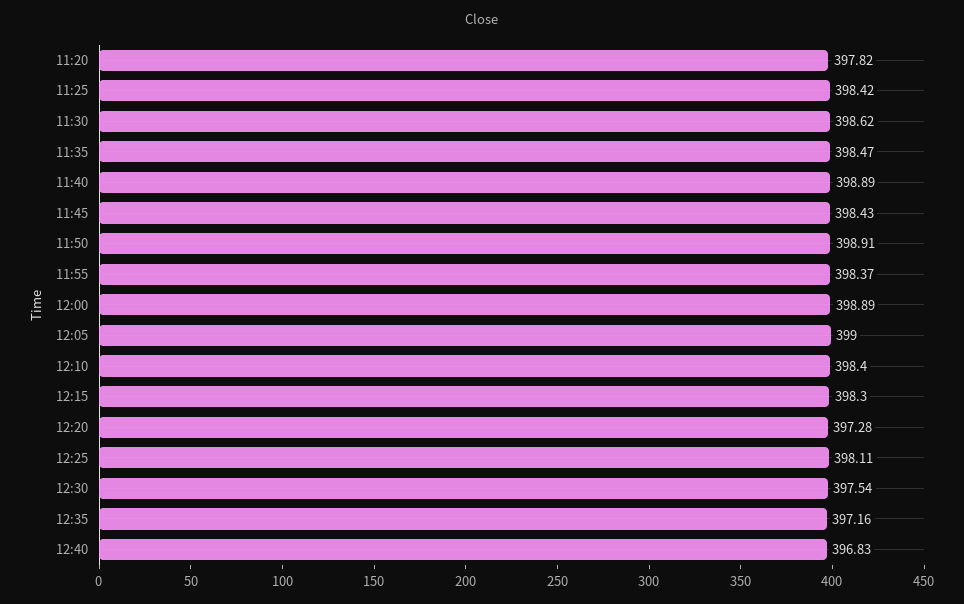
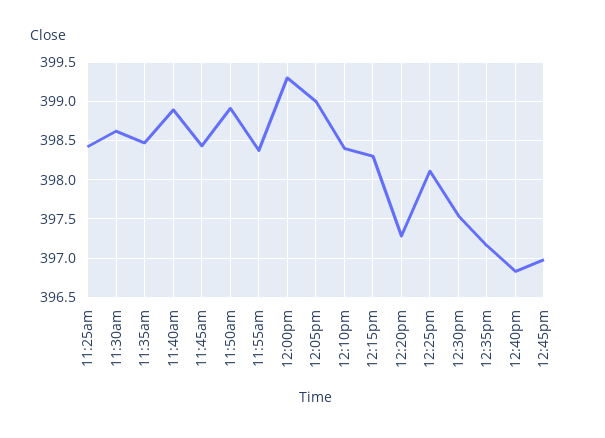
11:20: 397.82 -> none
12:00: 398.89 -> 399.3
12:45pm: none -> 397

